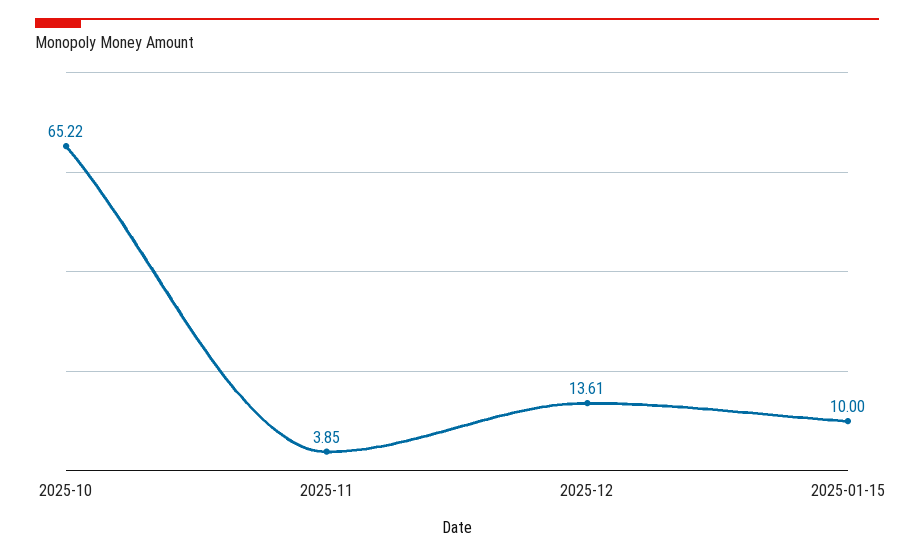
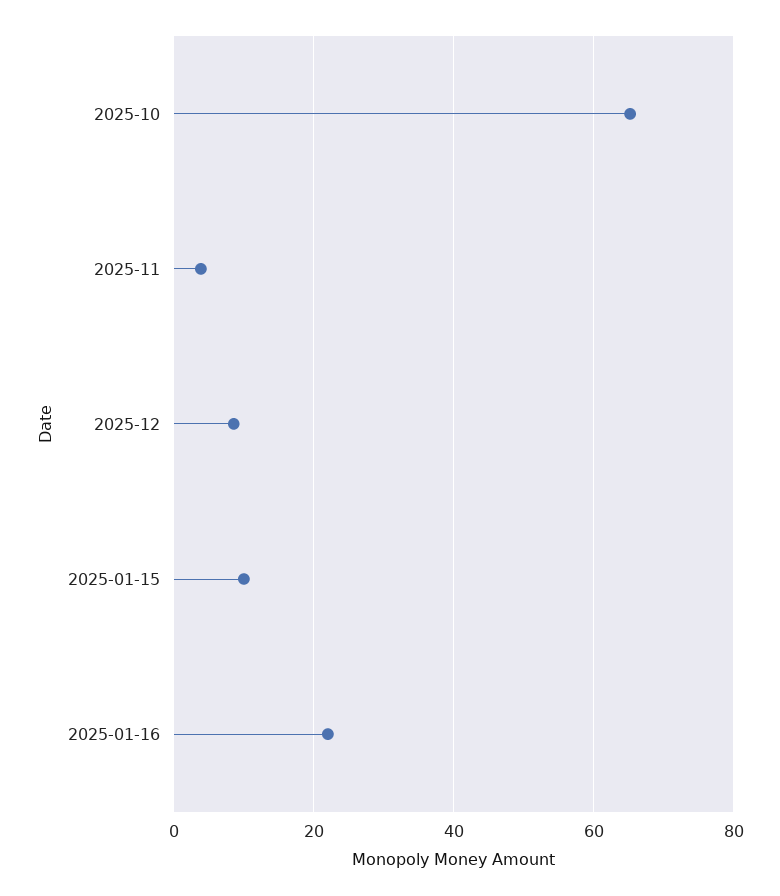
2025-12: 13.61 -> 8
2025-01-16: none -> 22

